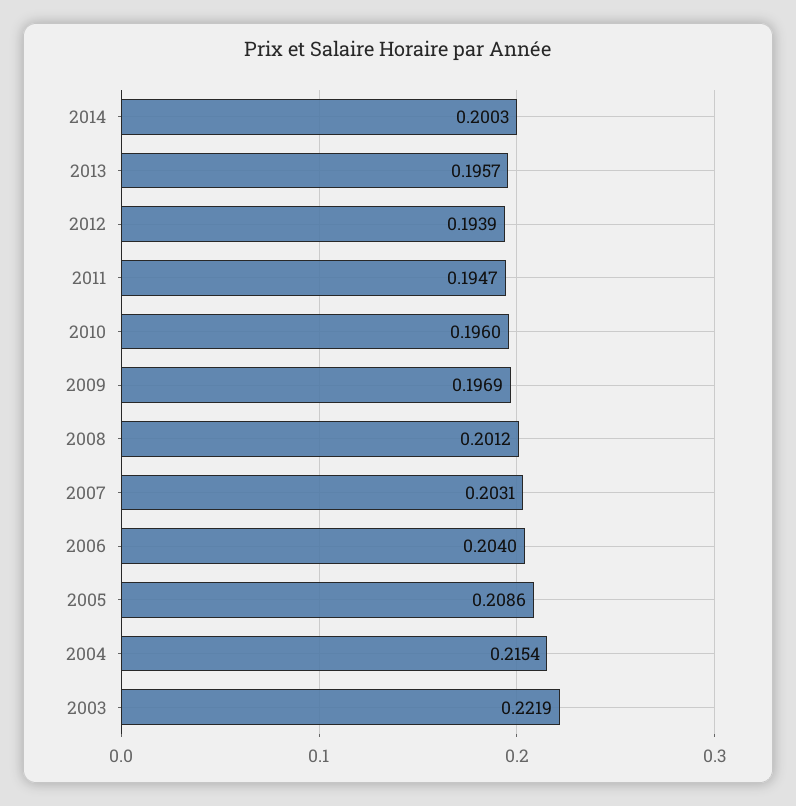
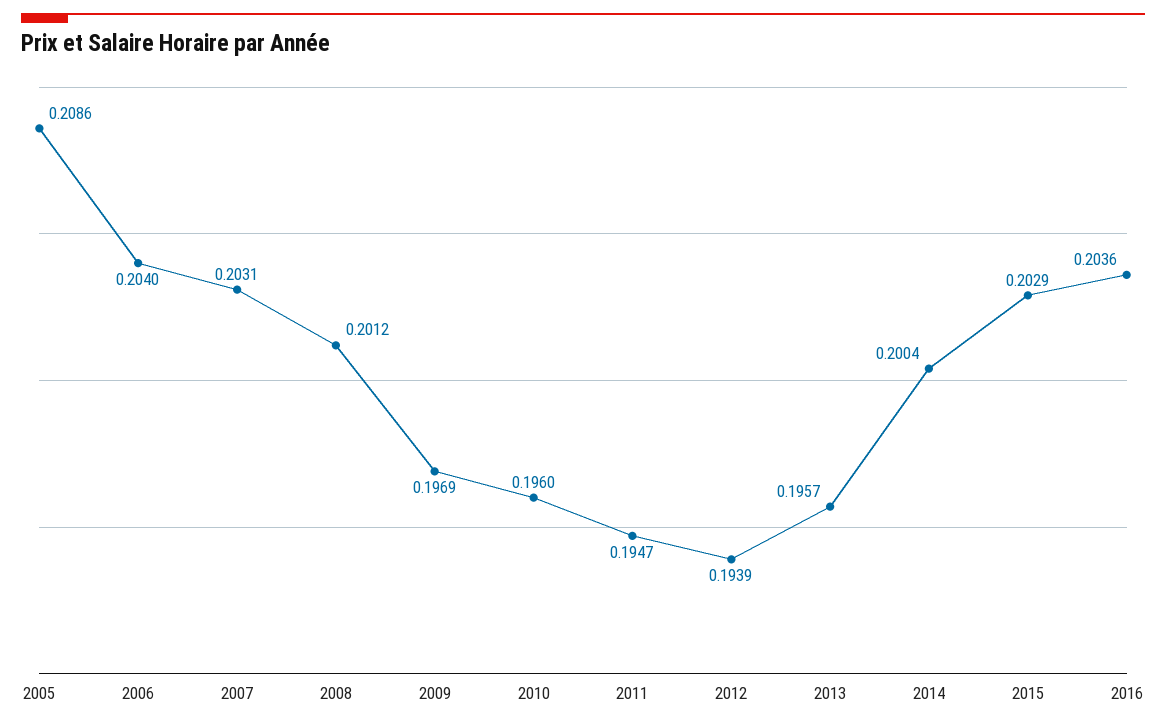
2014: 0.2003 -> 0.2004
2004: 0.2154 -> none
2003: 0.2219 -> none
2015: none -> 0.2029
2016: none -> 0.2036

